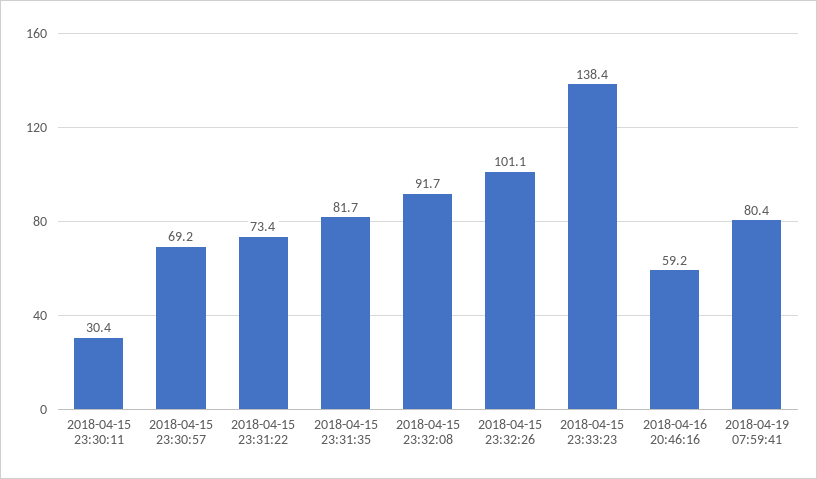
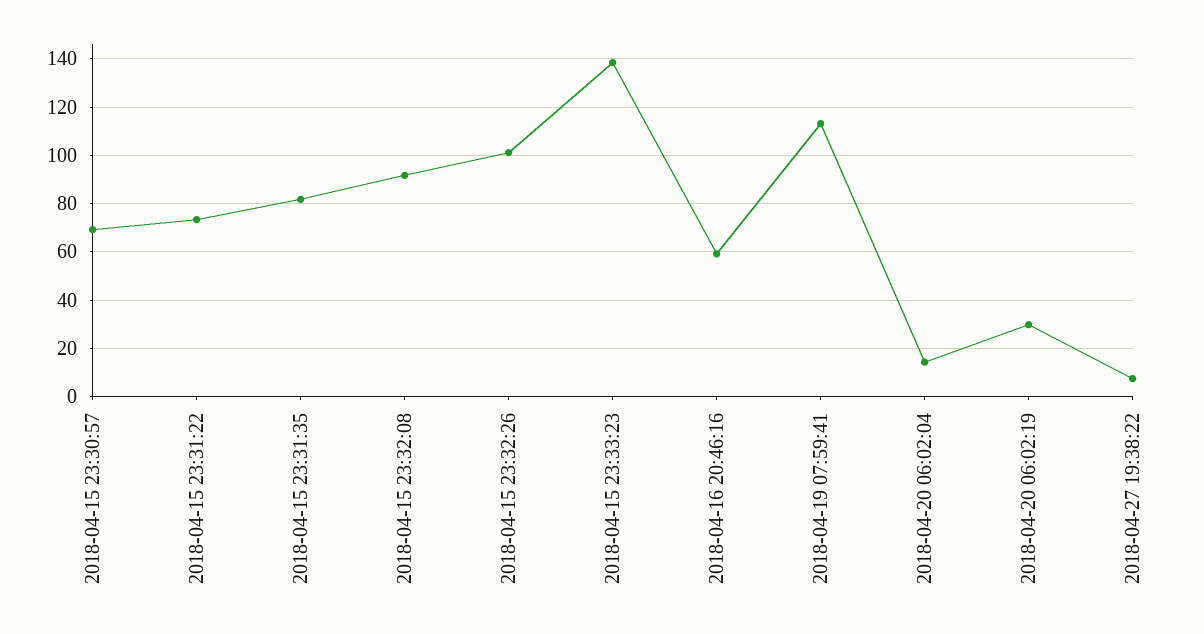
2018-04-15 23:30:11: 30.4 -> none
2018-04-19 07:59:41: 80.4 -> 112.5
2018-04-20 06:02:04: none -> 15
2018-04-20 06:02:19: none -> 30
2018-04-27 19:38:22: none -> 7.5

